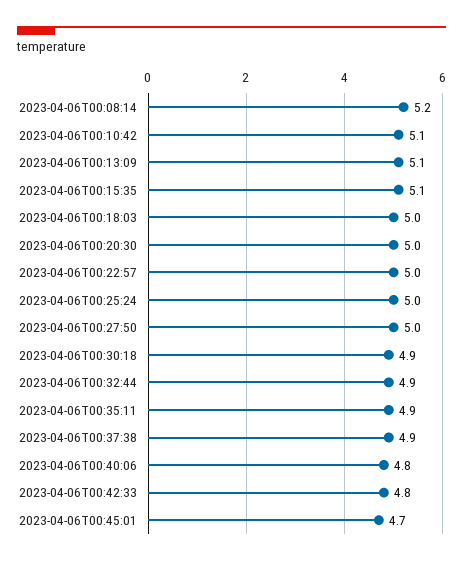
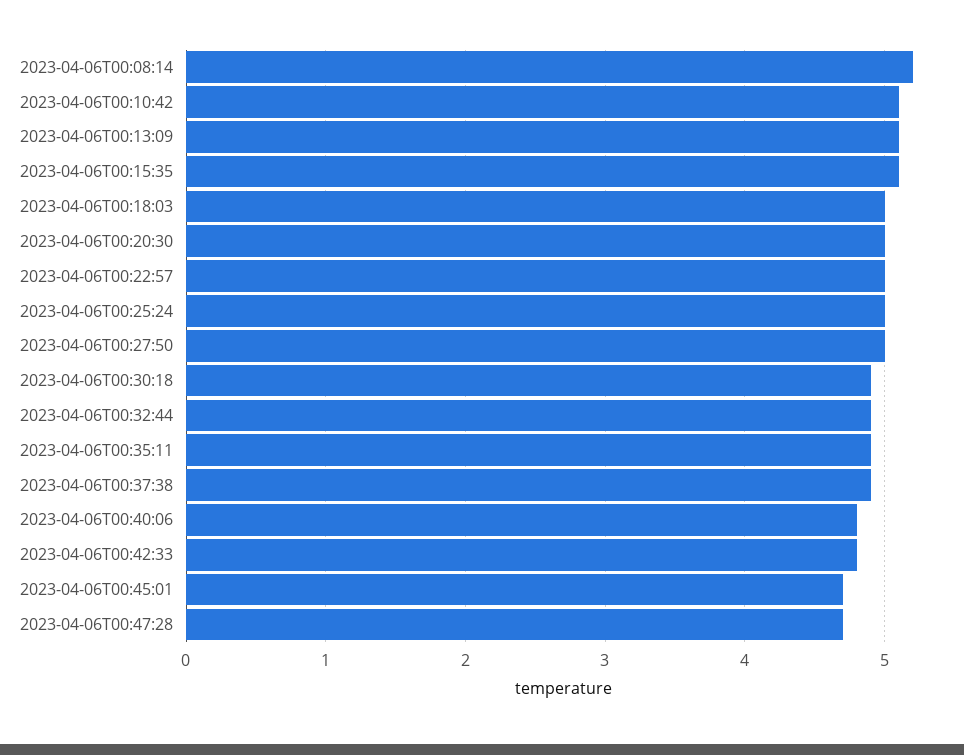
2023-04-06T00:47:28: none -> 4.7

